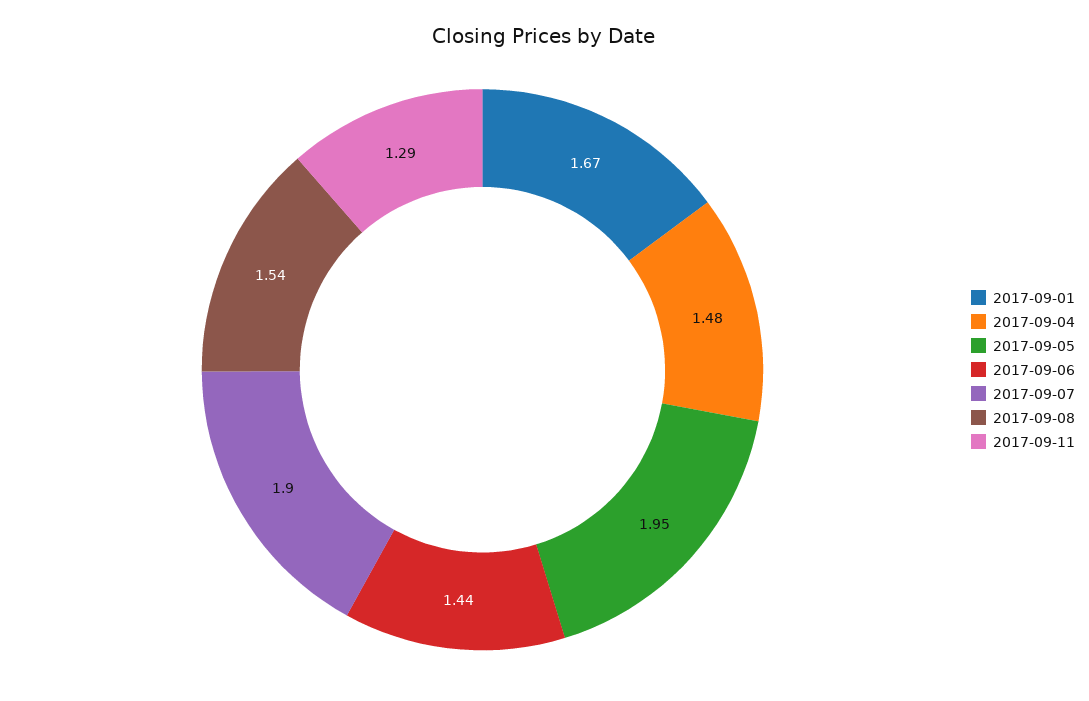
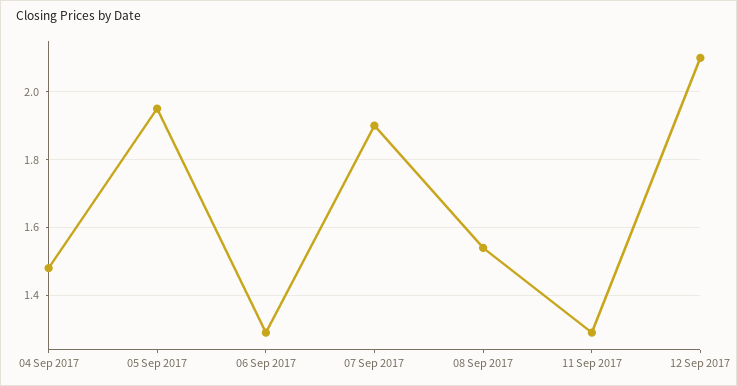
2017-09-01: 1.67 -> none
2017-09-06: 1.44 -> 1.3
12 Sep 2017: none -> 2.1

